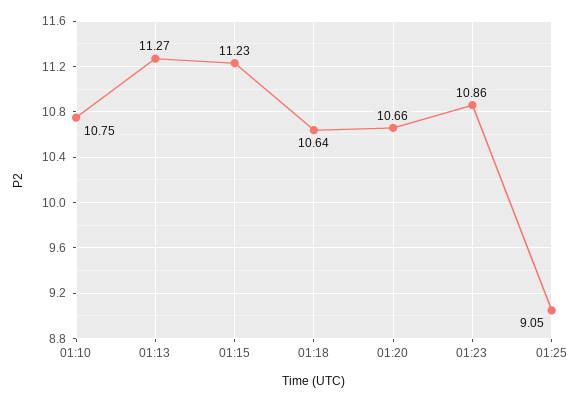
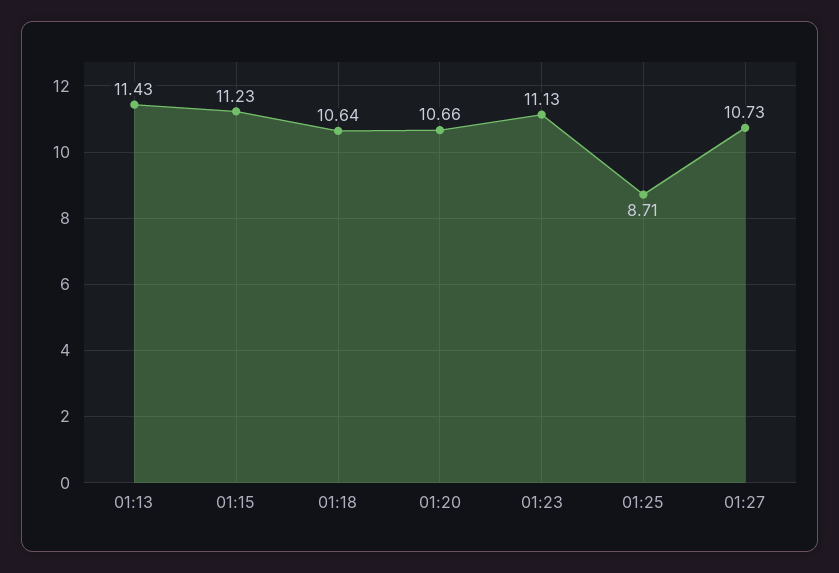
01:10: 10.75 -> none
01:13: 11.27 -> 11.43
01:23: 10.86 -> 11.13
01:25: 9.05 -> 8.71
01:27: none -> 10.73

